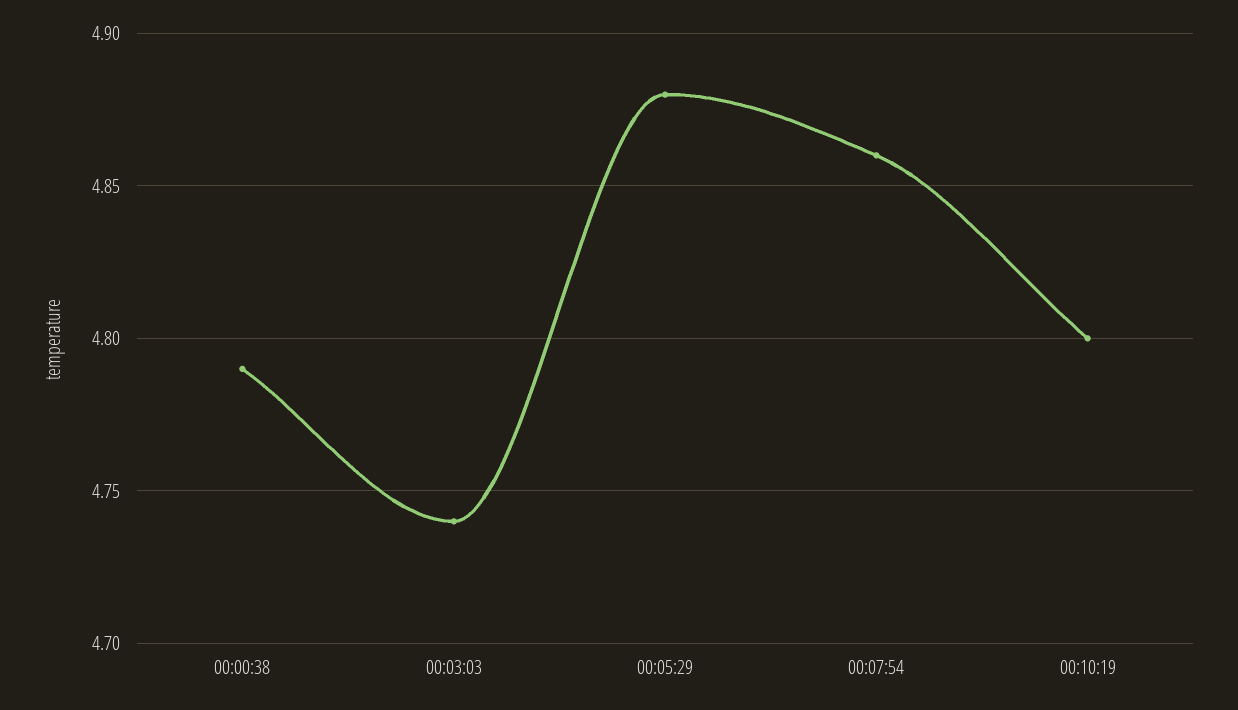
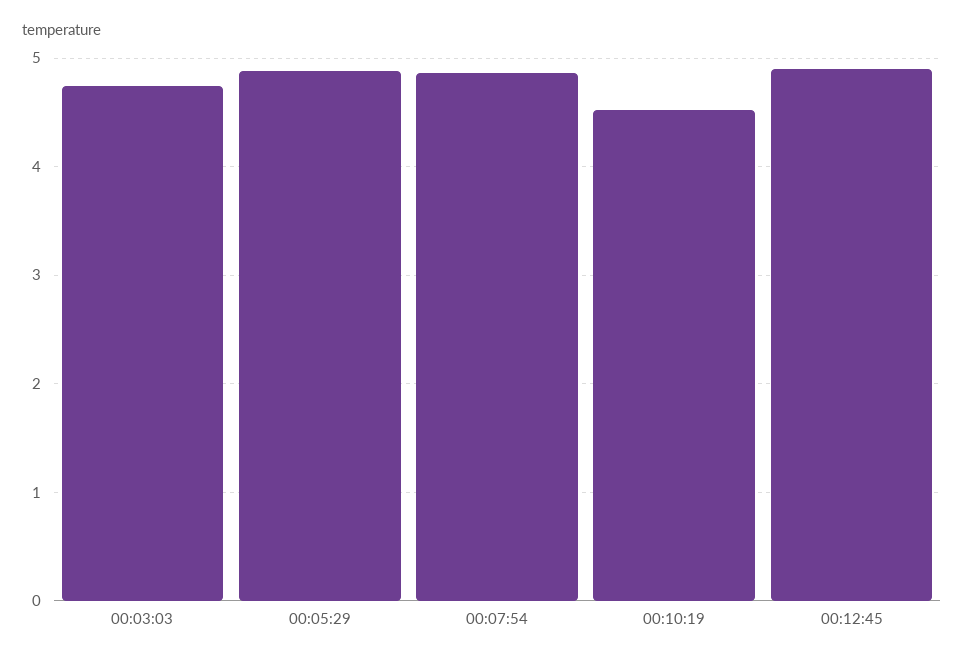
00:00:38: 4.79 -> none
00:10:19: 4.8 -> 4.5
00:12:45: none -> 4.9

